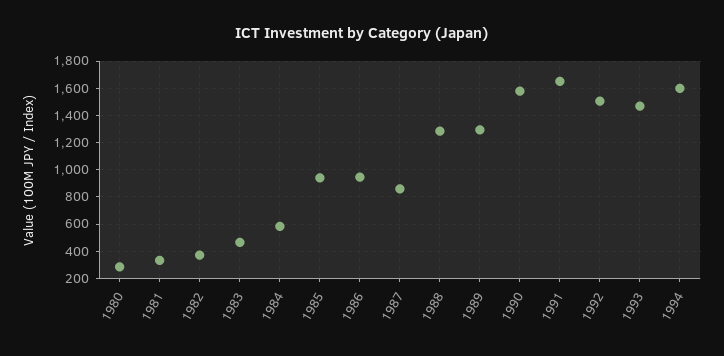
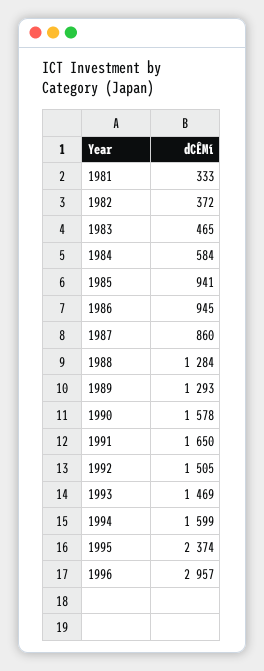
1980: 300 -> none
1995: none -> 2374
1996: none -> 2957

